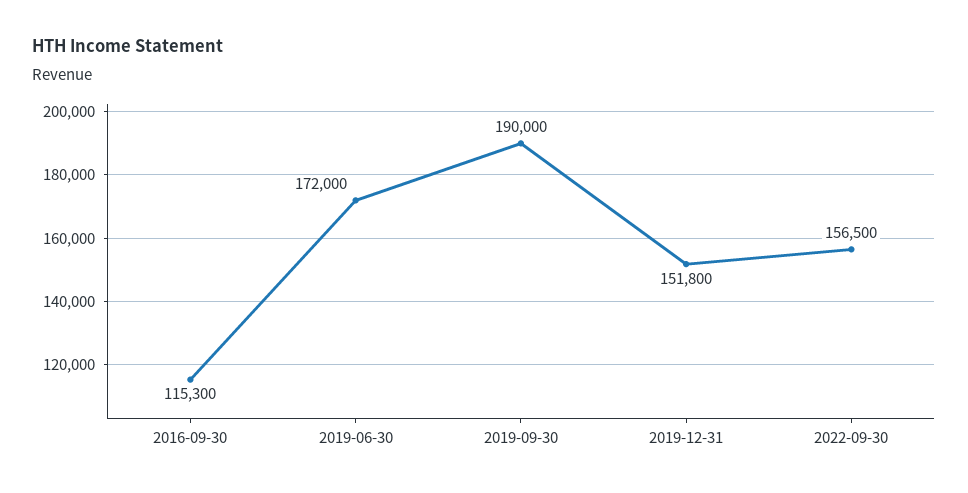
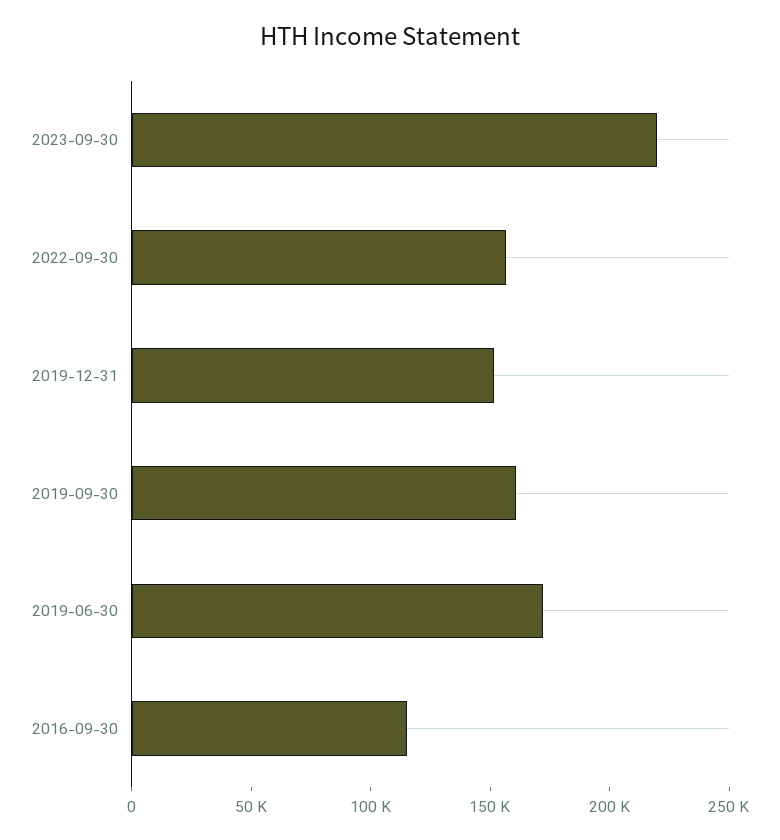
2019-09-30: 190000 -> 160000
2023-09-30: none -> 220000

